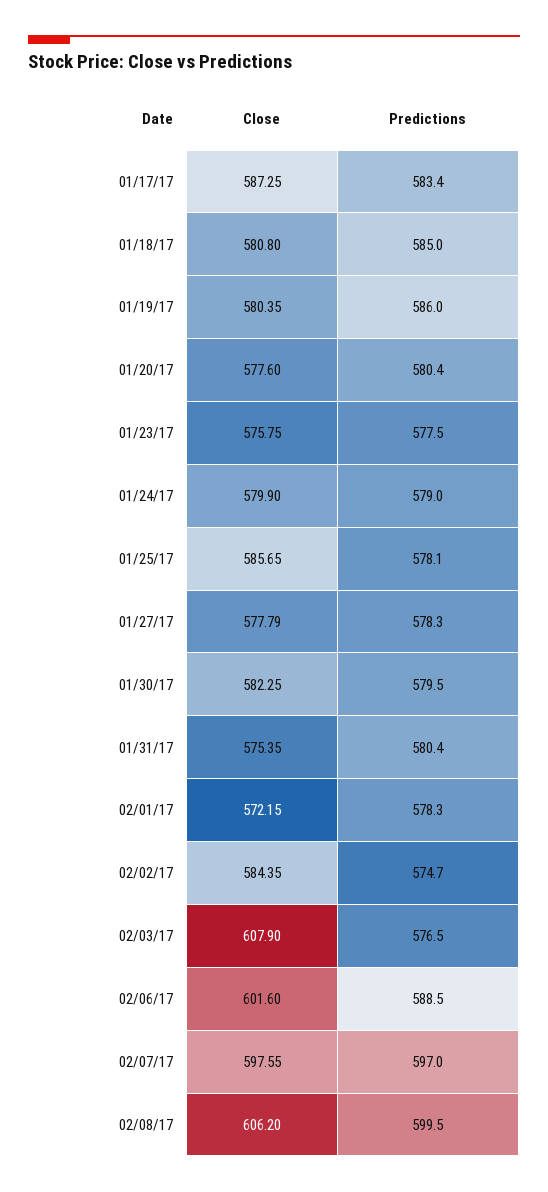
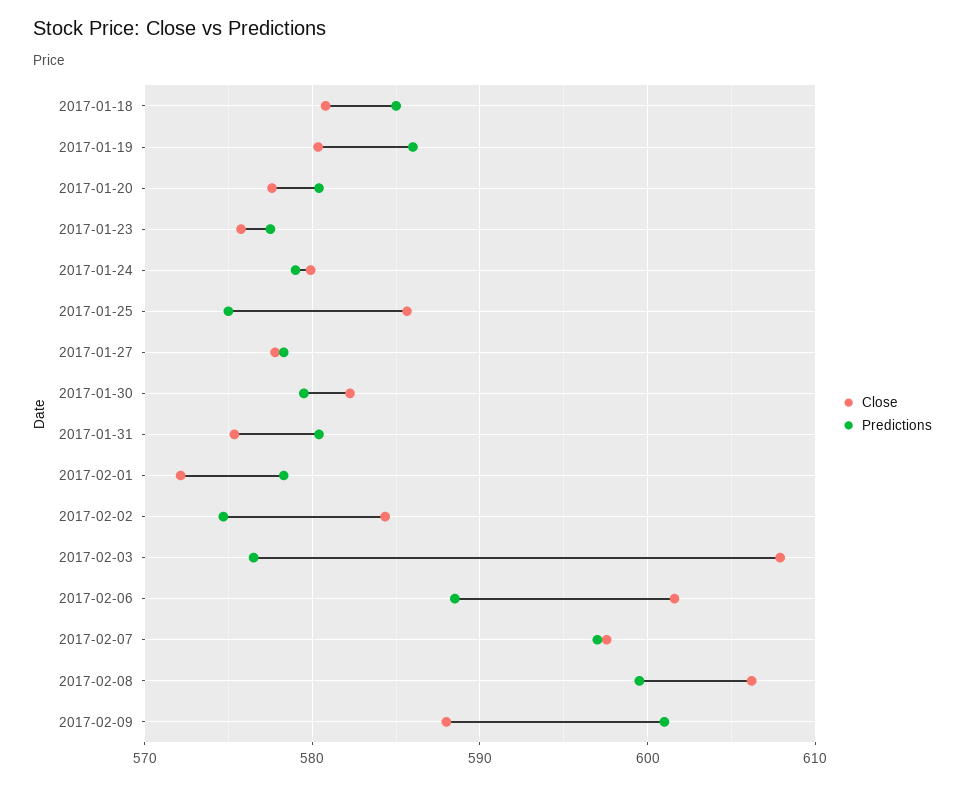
Close, 01/17/17: 587.25 -> none
Predictions, 01/17/17: 583.4 -> none
Predictions, 01/25/17: 578.1 -> 575
Close, 2017-02-09: none -> 588
Predictions, 2017-02-09: none -> 601

